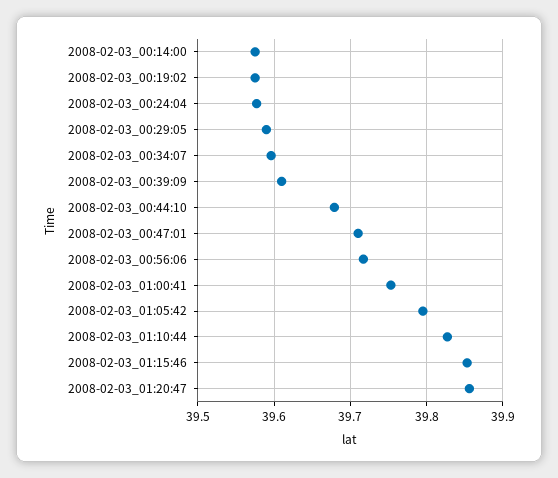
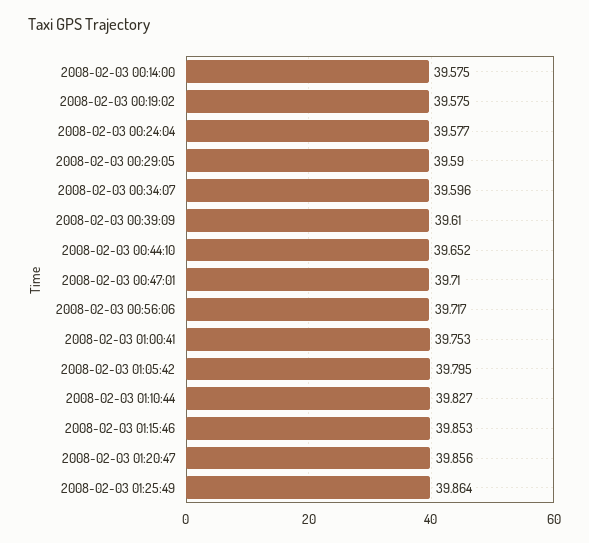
2008-02-03_00:44:10: 39.68 -> 39.652
2008-02-03 01:25:49: none -> 39.864

